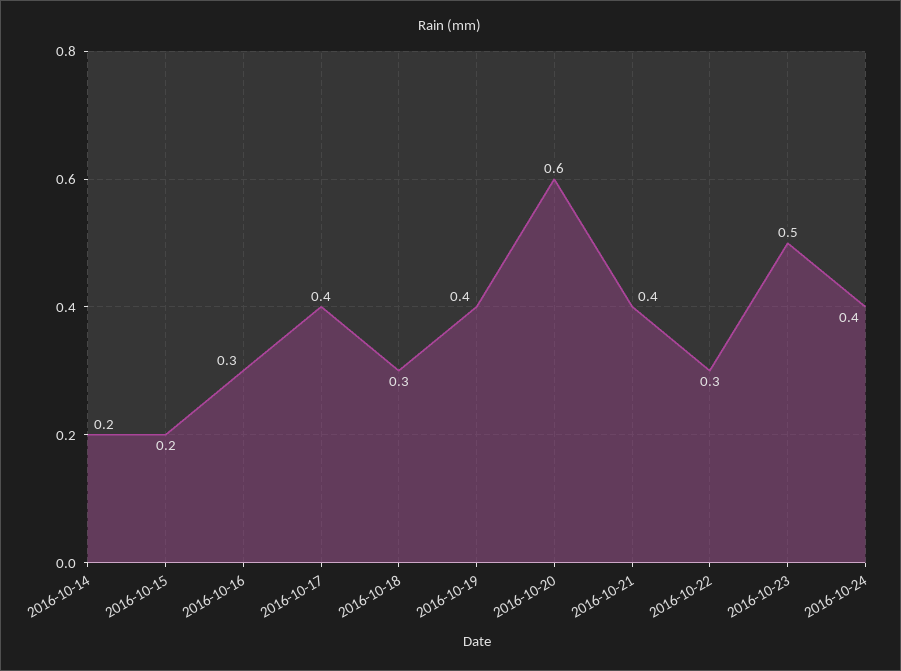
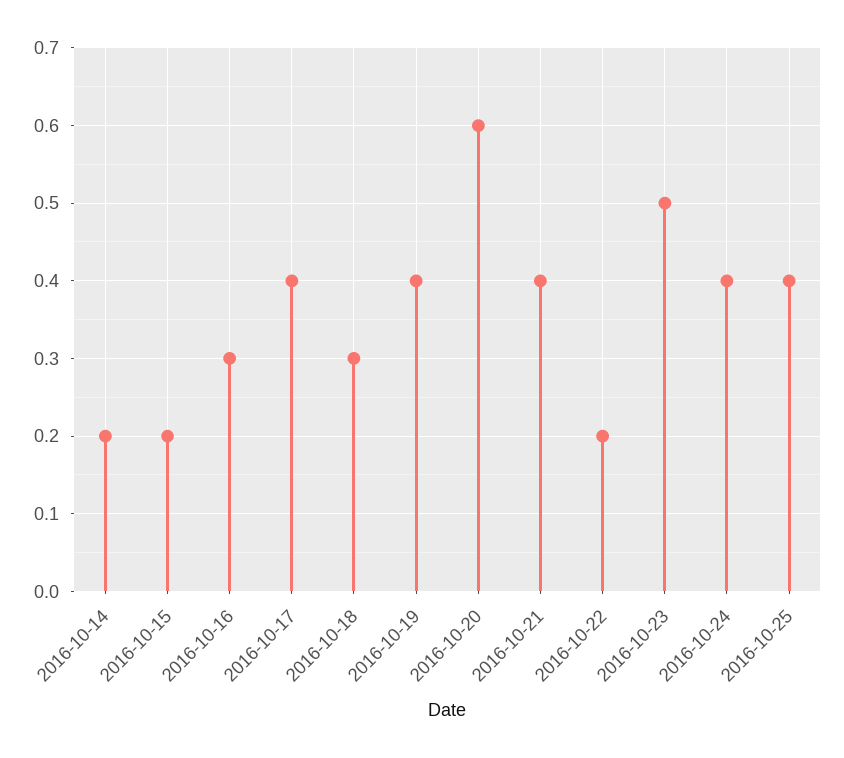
2016-10-22: 0.3 -> 0.2
2016-10-25: none -> 0.4

